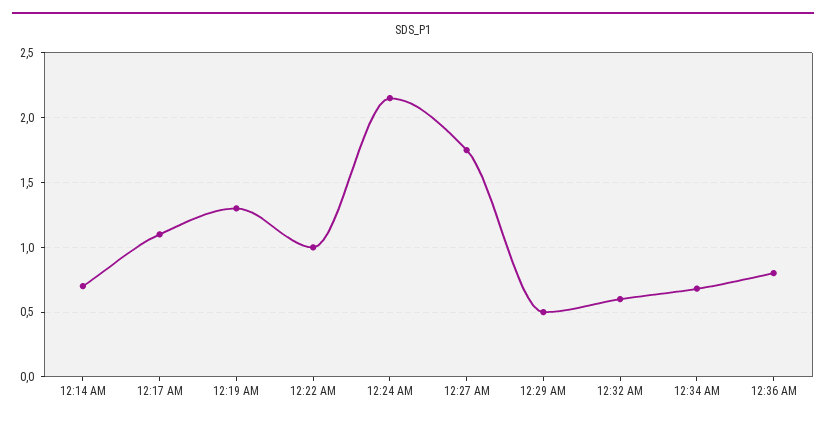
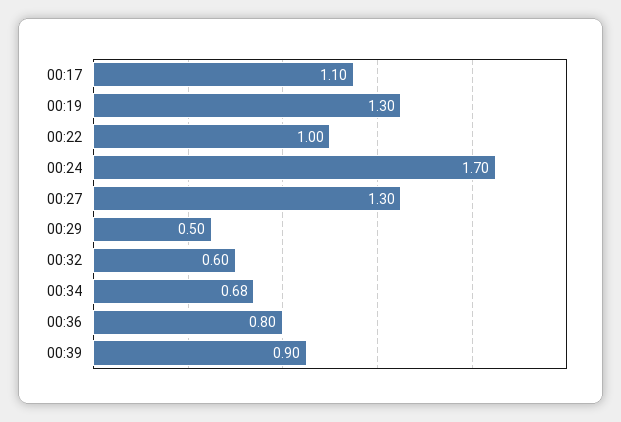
12:14 AM: 0.7 -> none
12:24 AM: 2.15 -> 1.7
12:27 AM: 1.75 -> 1.3
00:39: none -> 0.9

